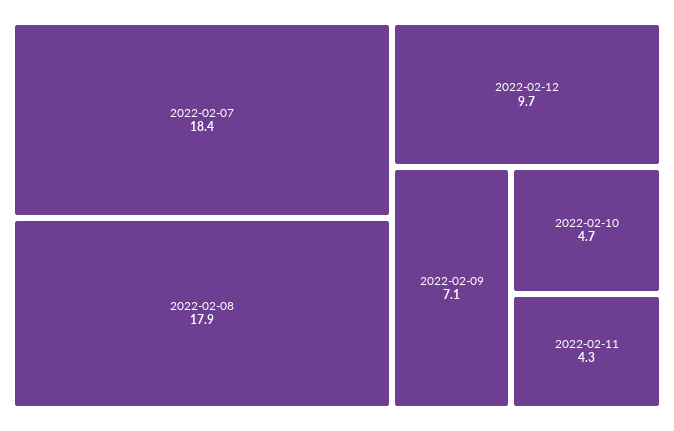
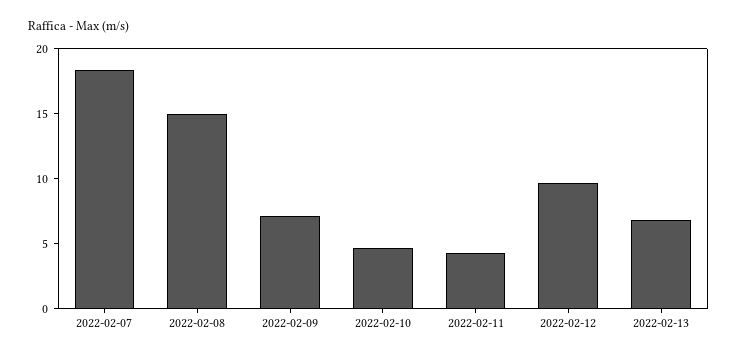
2022-02-08: 17.9 -> 15
2022-02-13: none -> 7

